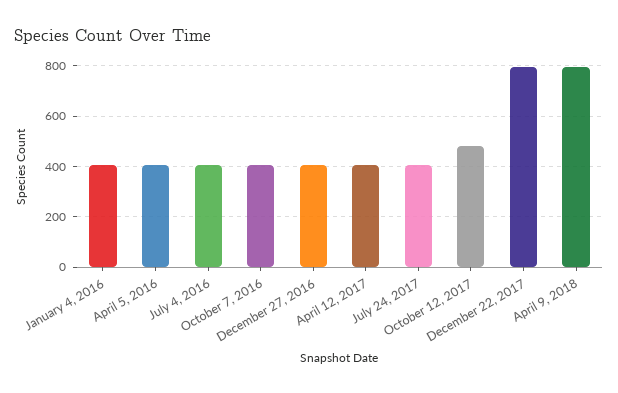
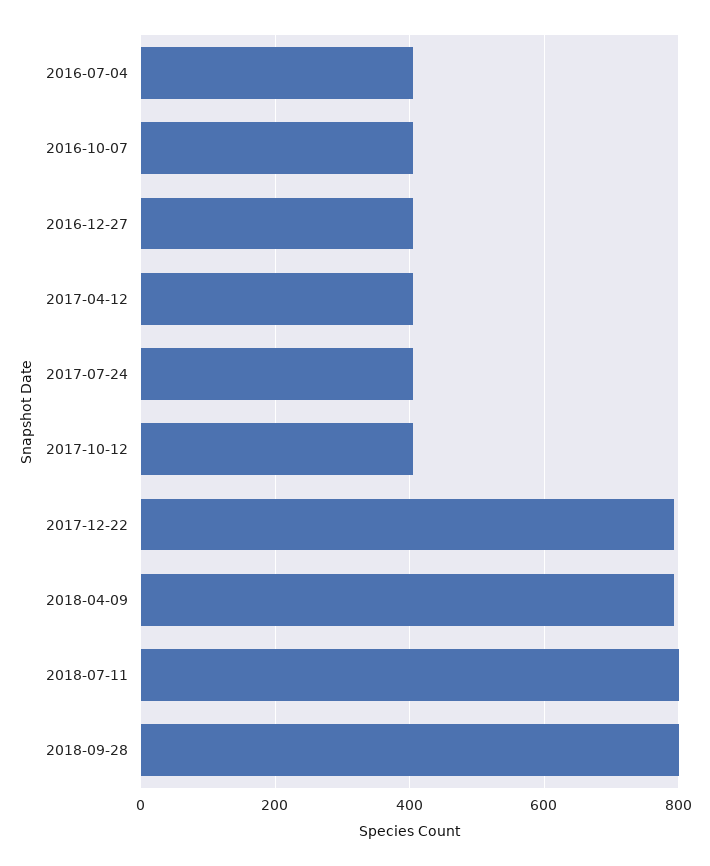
January 4, 2016: 400 -> none
April 5, 2016: 400 -> none
October 12, 2017: 475 -> 400
2018-07-11: none -> 800
2018-09-28: none -> 800

